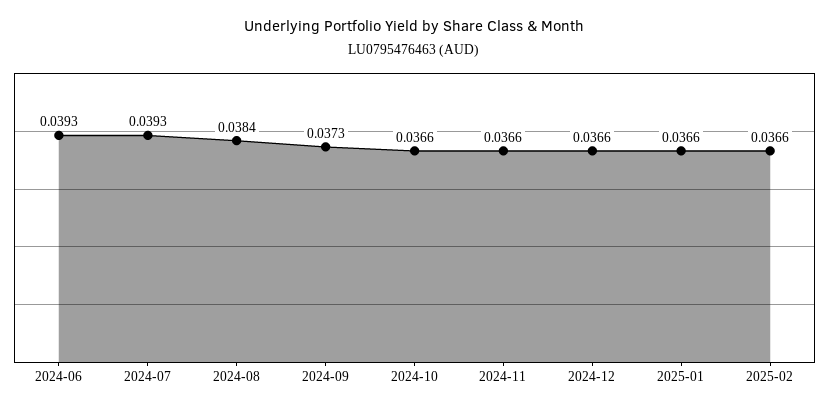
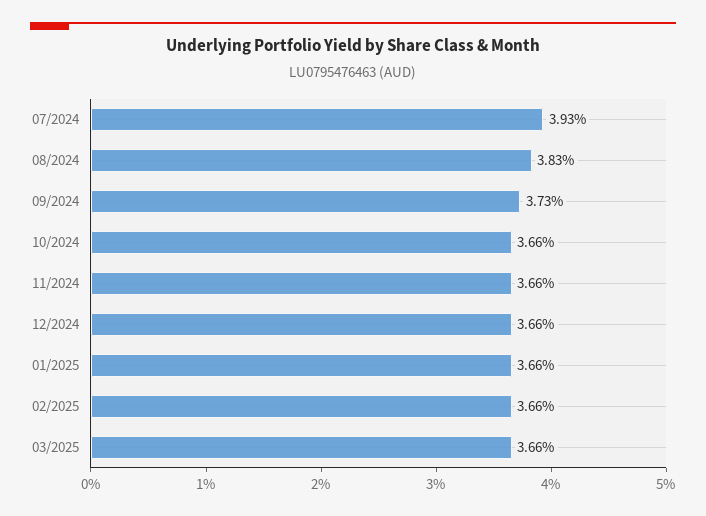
2024-06: 0.0393 -> none
2024-08: 0.0384 -> 0.0383
03/2025: none -> 0.0366

